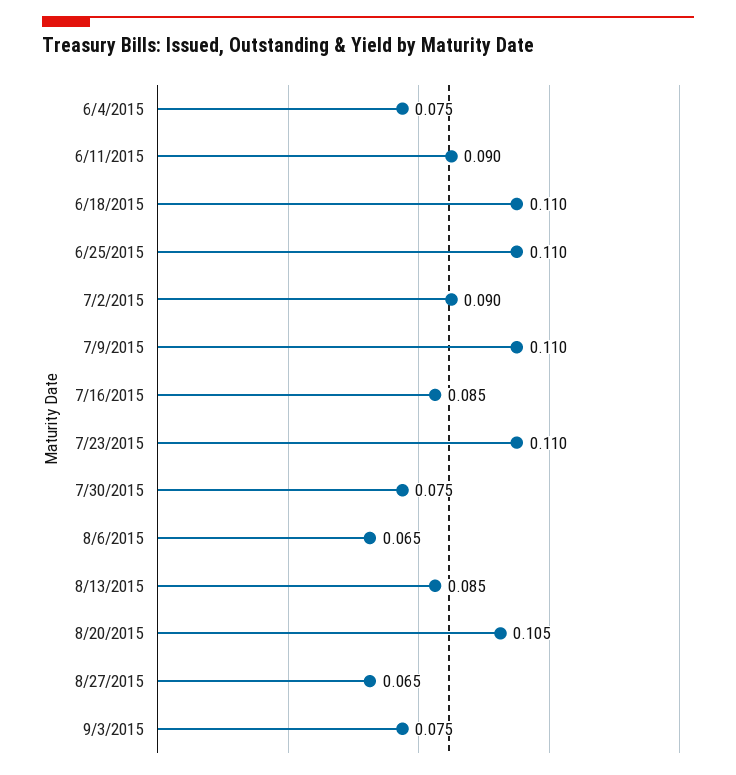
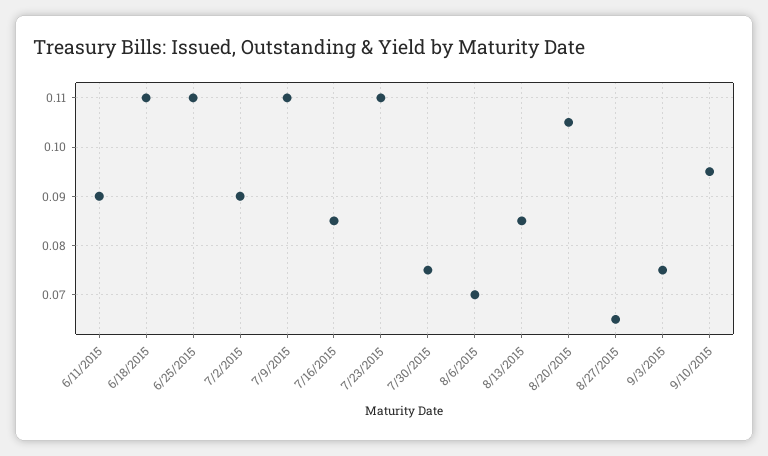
6/4/2015: 0.075 -> none
8/6/2015: 0.065 -> 0.07
9/10/2015: none -> 0.095

